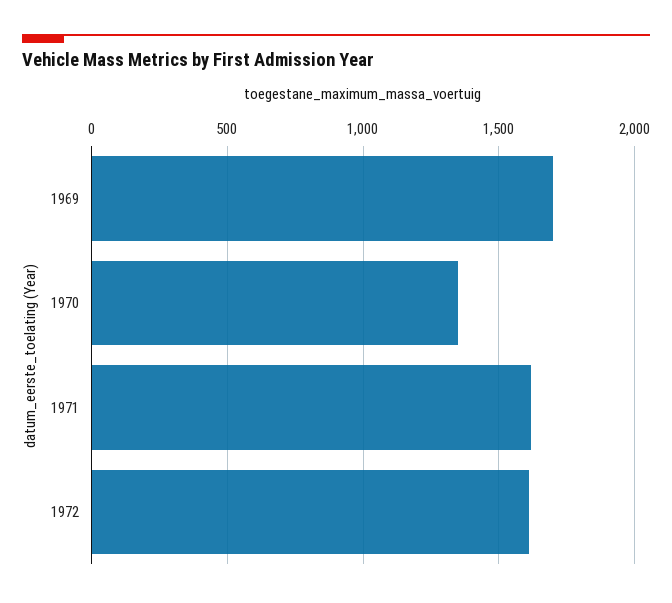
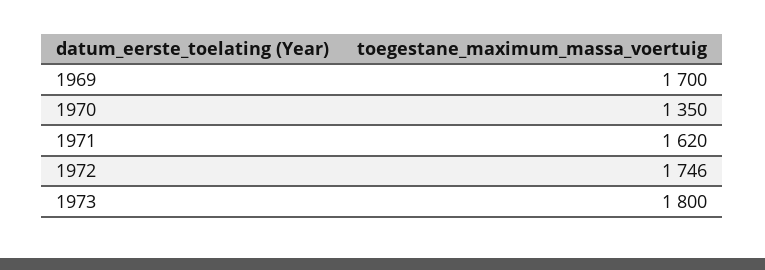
1972: 1600 -> 1746
1973: none -> 1800

